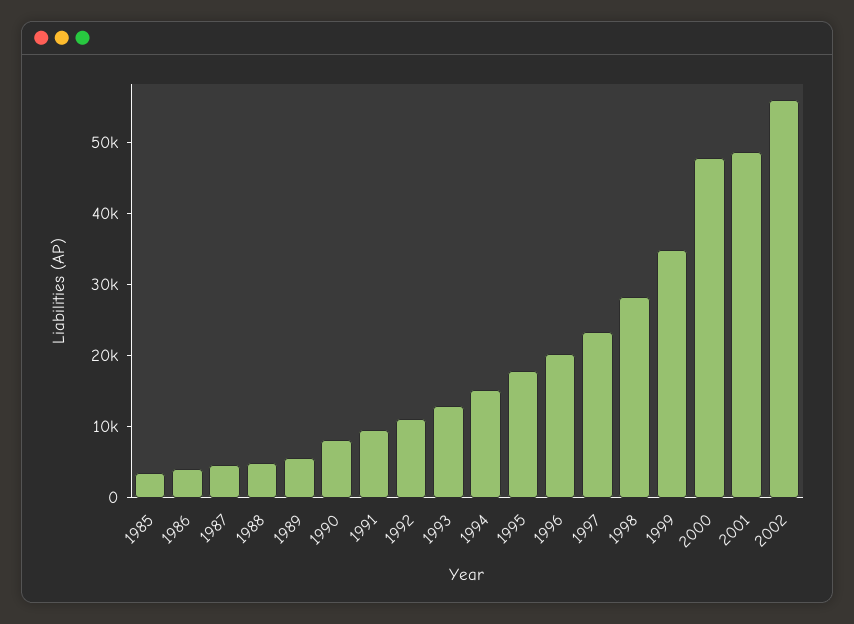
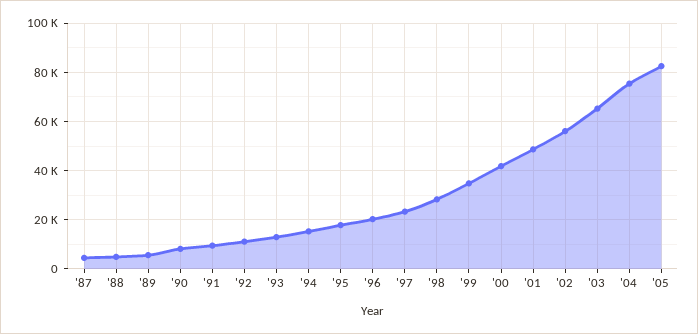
1985: 4000 -> none
1986: 4000 -> none
2000: 48000 -> 42500
'03: none -> 65000
'04: none -> 75000
'05: none -> 82500

